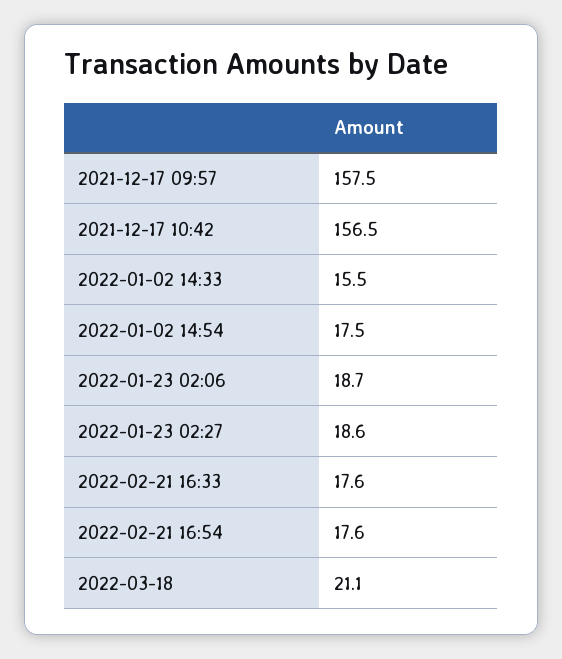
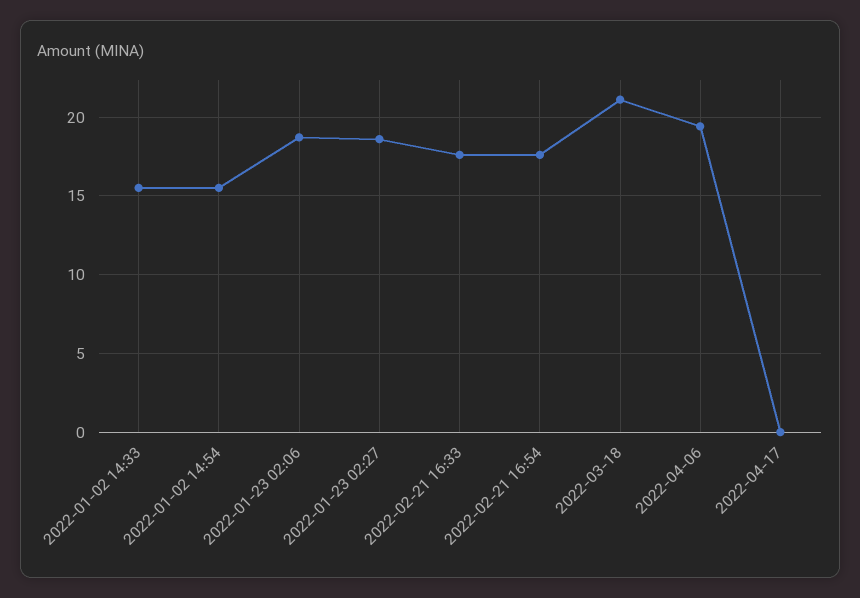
2021-12-17 09:57: 157.5 -> none
2021-12-17 10:42: 156.5 -> none
2022-01-02 14:54: 17.5 -> 15.5
2022-04-06: none -> 19.5
2022-04-17: none -> 0

